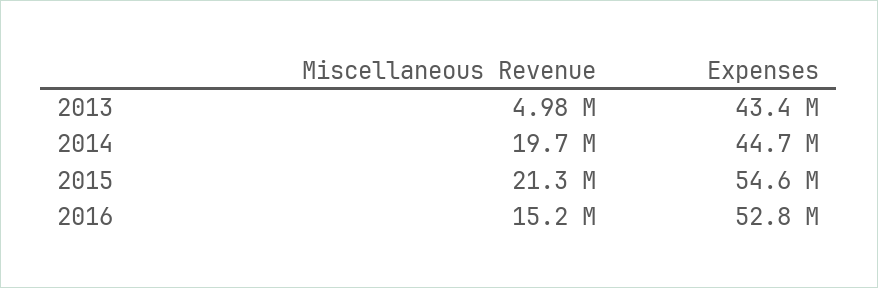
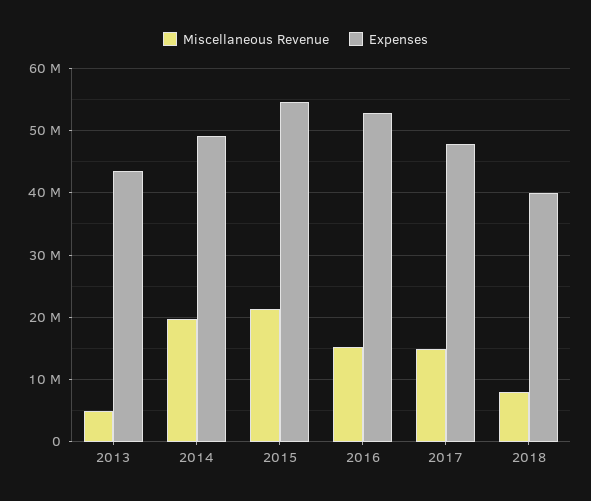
Expenses, 2014: 44700000 -> 49000000
Miscellaneous Revenue, 2017: none -> 15000000
Expenses, 2017: none -> 48000000
Miscellaneous Revenue, 2018: none -> 8000000
Expenses, 2018: none -> 40000000

